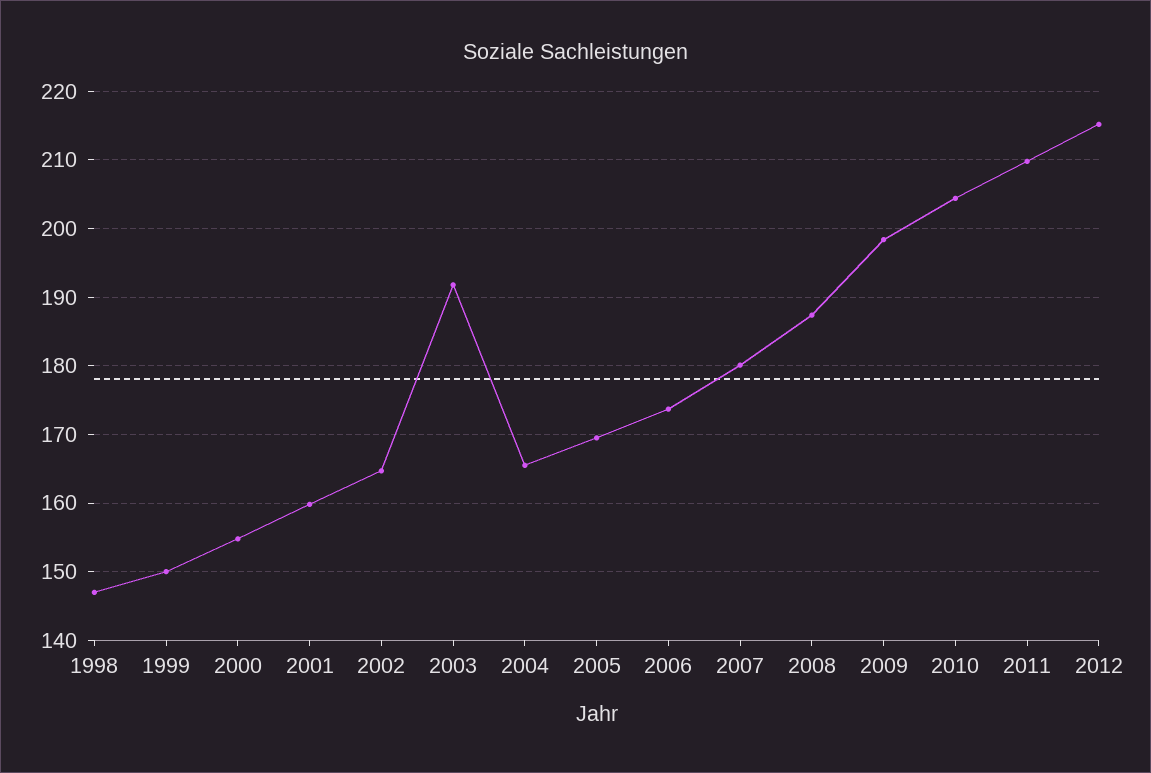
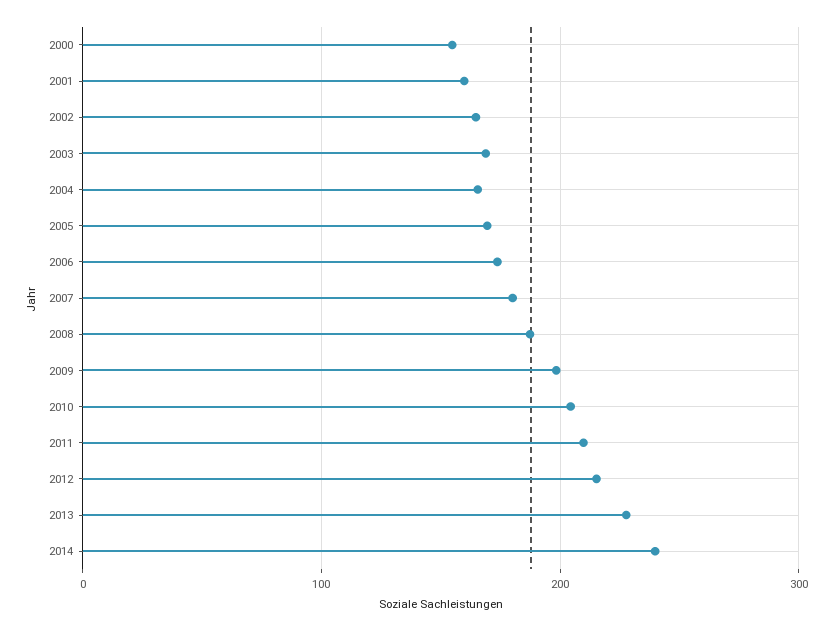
1998: 147 -> none
1999: 150 -> none
2003: 192 -> 170
2013: none -> 230
2014: none -> 240

